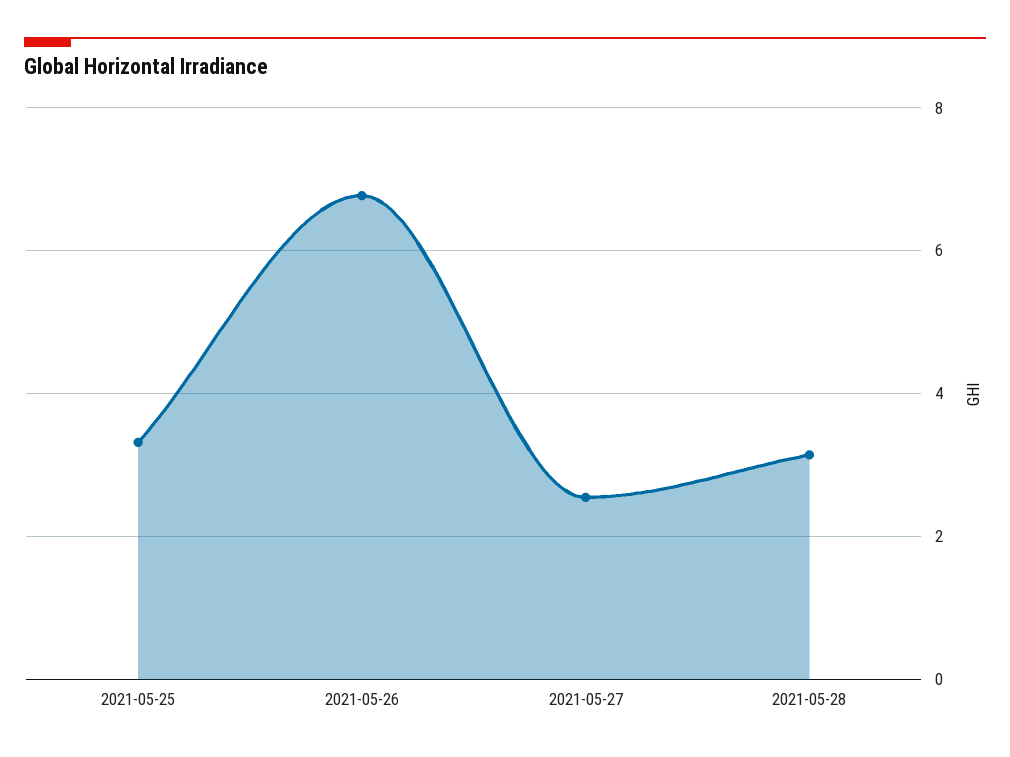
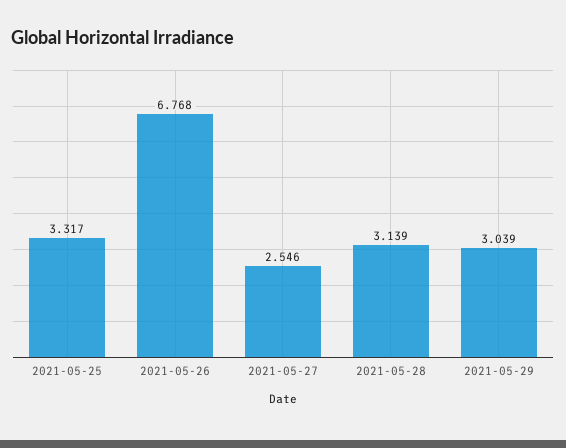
2021-05-29: none -> 3.039

